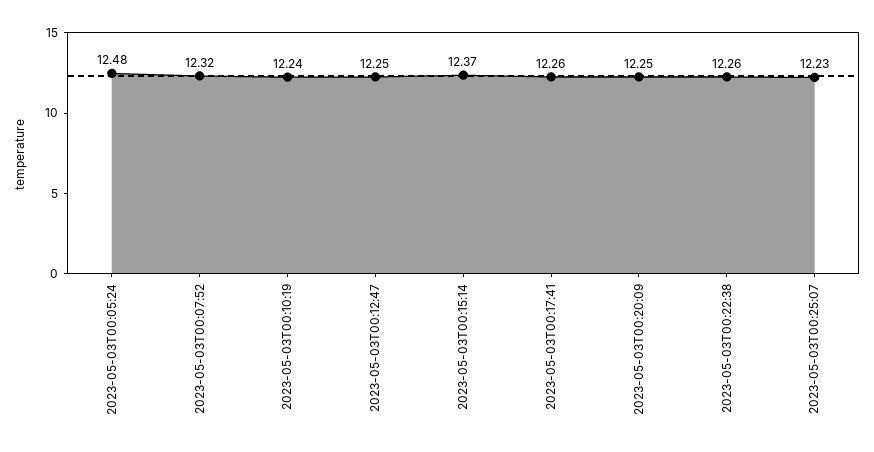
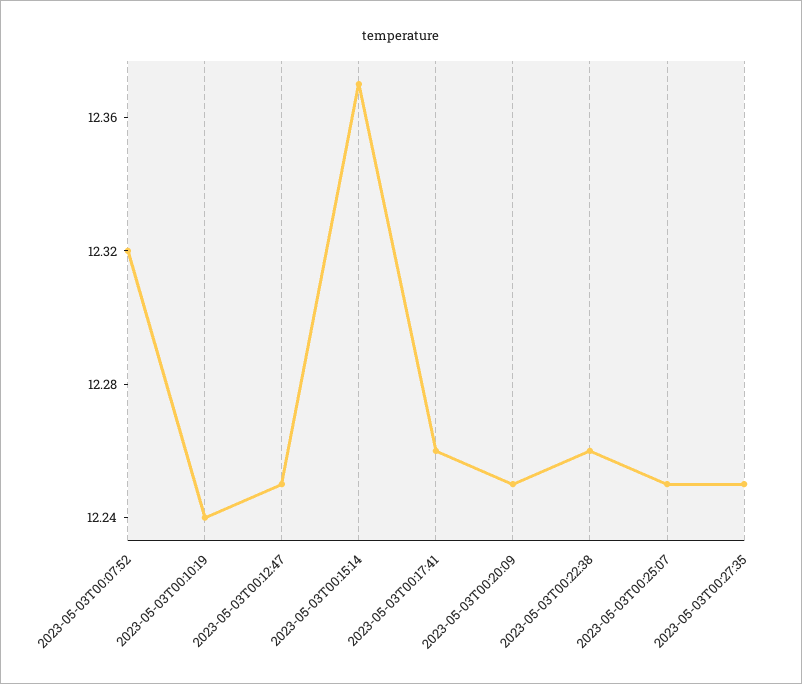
2023-05-03T00:05:24: 12.48 -> none
2023-05-03T00:25:07: 12.23 -> 12.25
2023-05-03T00:27:35: none -> 12.25

